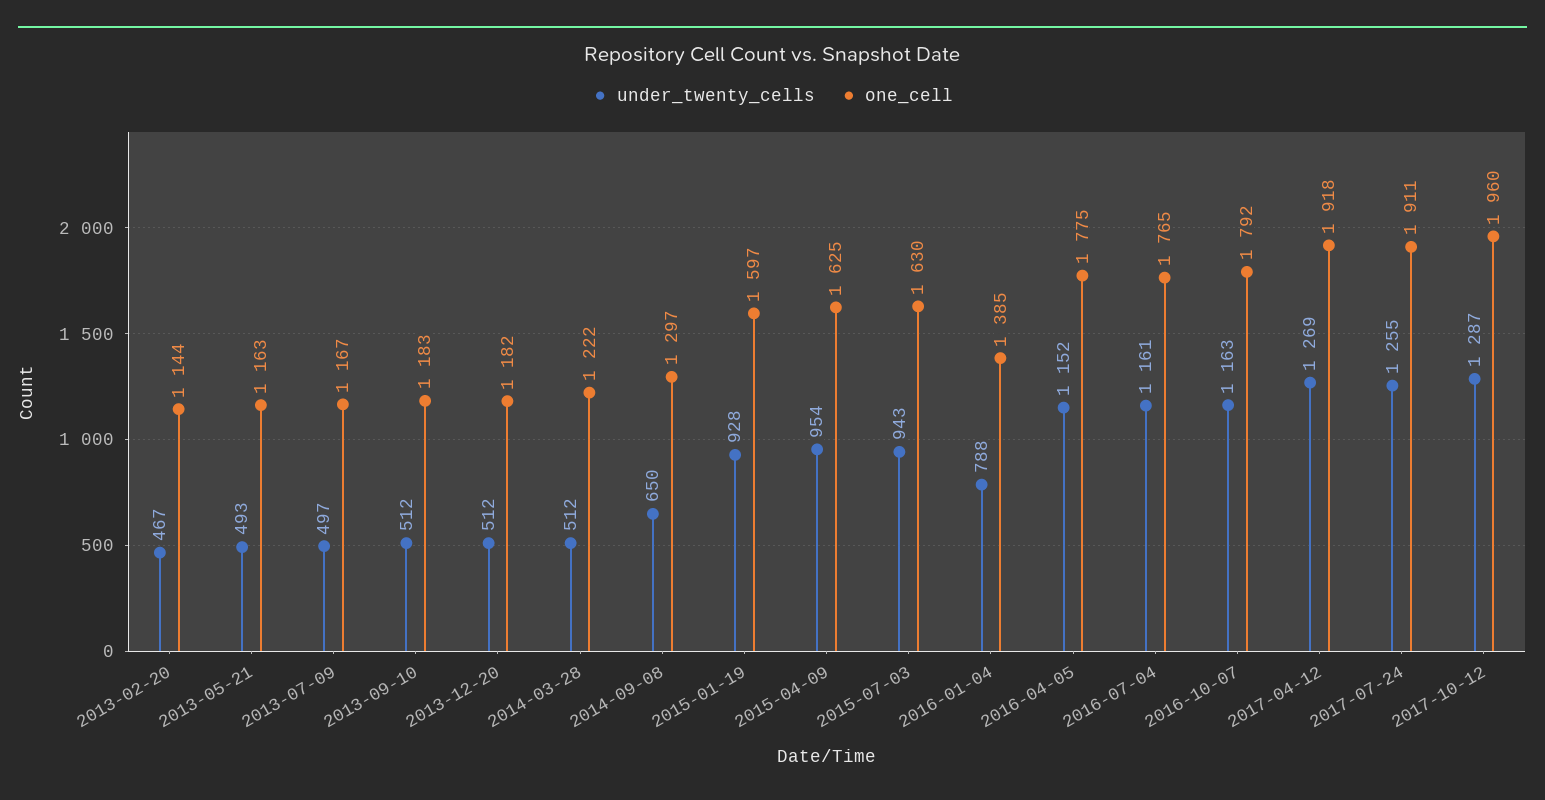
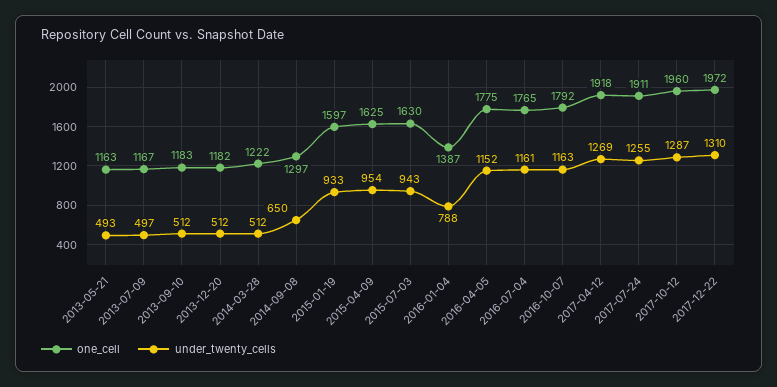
under_twenty_cells, 2013-02-20: 467 -> none
one_cell, 2013-02-20: 1144 -> none
under_twenty_cells, 2015-01-19: 928 -> 933
one_cell, 2016-01-04: 1385 -> 1387
one_cell, 2017-12-22: none -> 1972
under_twenty_cells, 2017-12-22: none -> 1310

